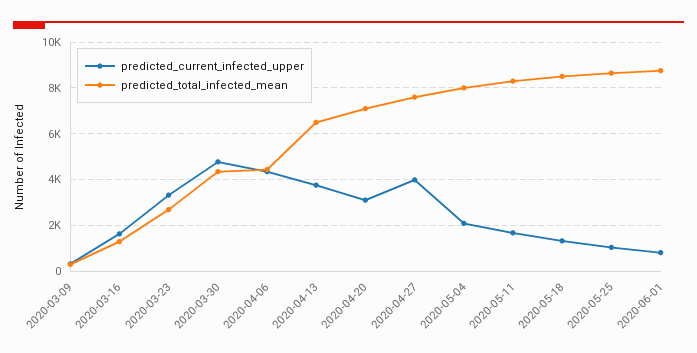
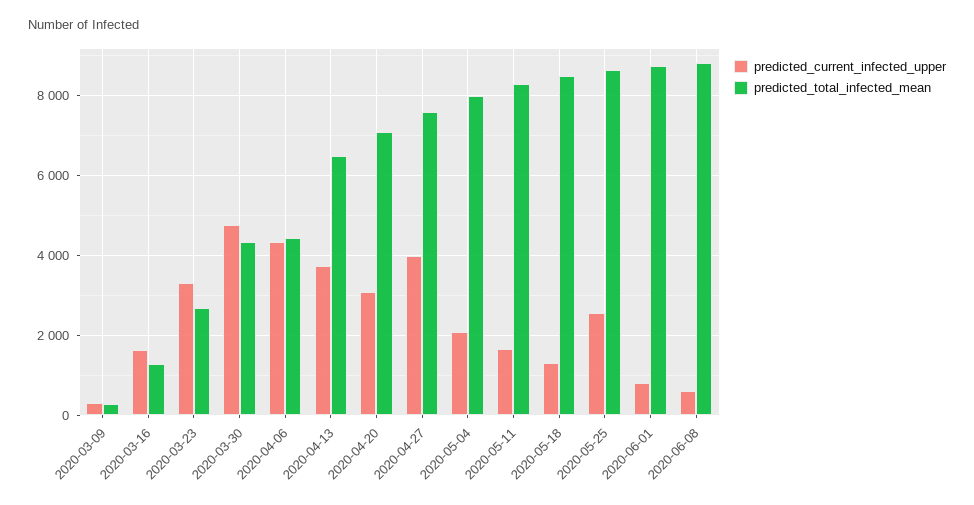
predicted_current_infected_upper, 2020-05-25: 1000 -> 2600
predicted_current_infected_upper, 2020-06-08: none -> 600
predicted_total_infected_mean, 2020-06-08: none -> 8800

